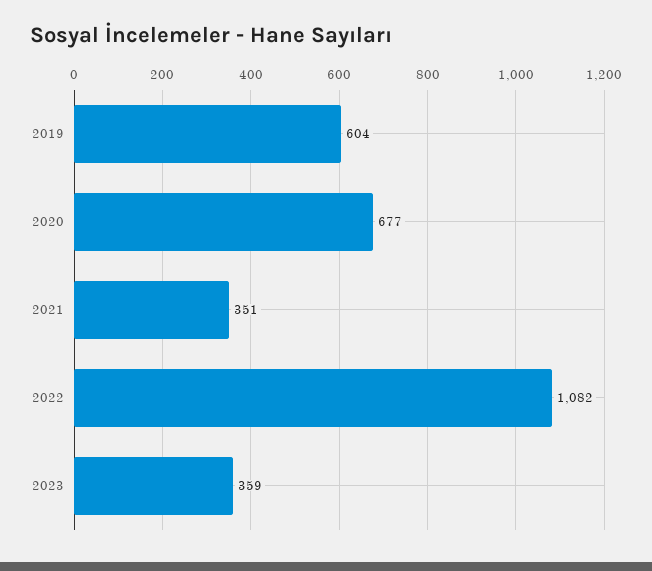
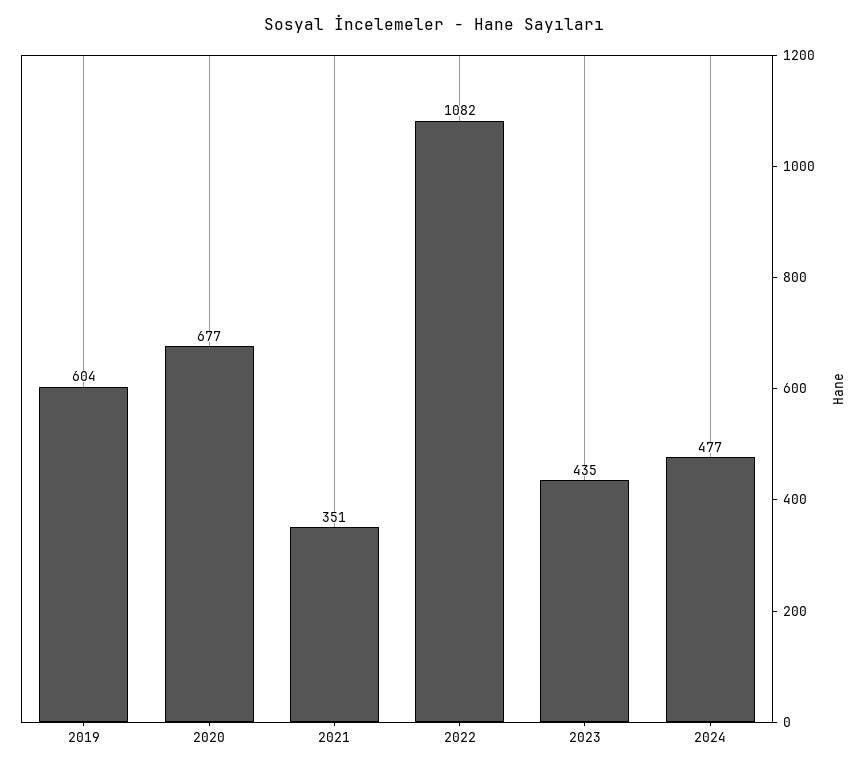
2023: 359 -> 435
2024: none -> 477

